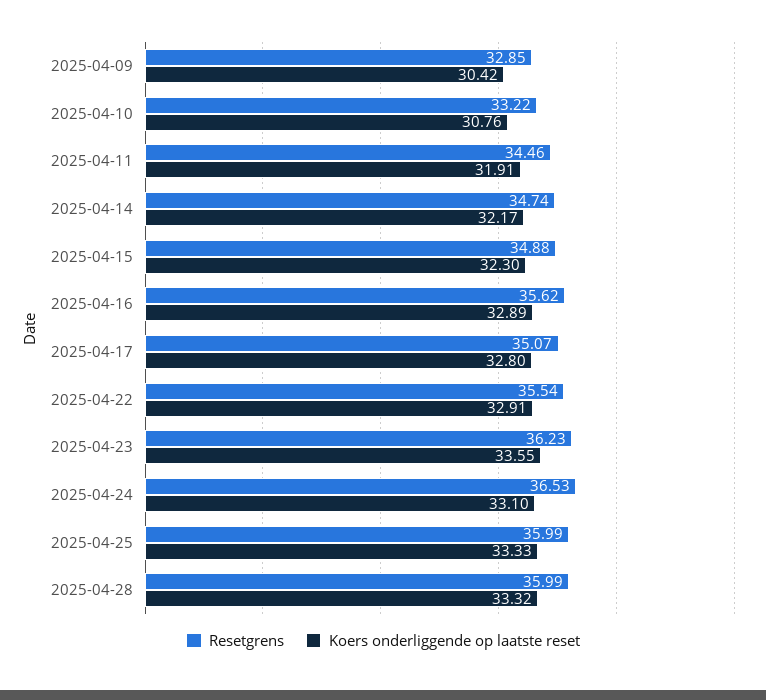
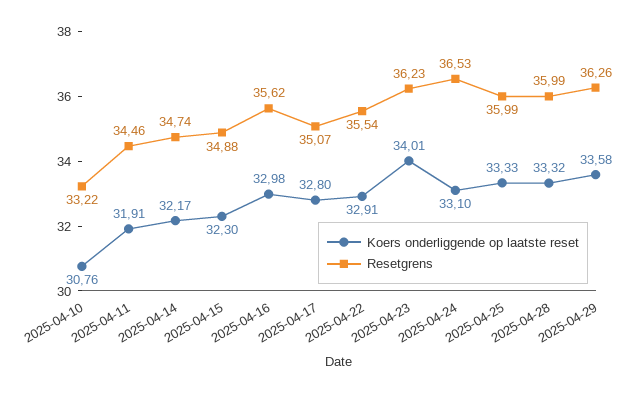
Resetgrens, 2025-04-09: 32.85 -> none
Koers onderliggende op laatste reset, 2025-04-09: 30.42 -> none
Koers onderliggende op laatste reset, 2025-04-16: 32.89 -> 32.98
Koers onderliggende op laatste reset, 2025-04-23: 33.55 -> 34.01
Koers onderliggende op laatste reset, 2025-04-29: none -> 33.58
Resetgrens, 2025-04-29: none -> 36.26

